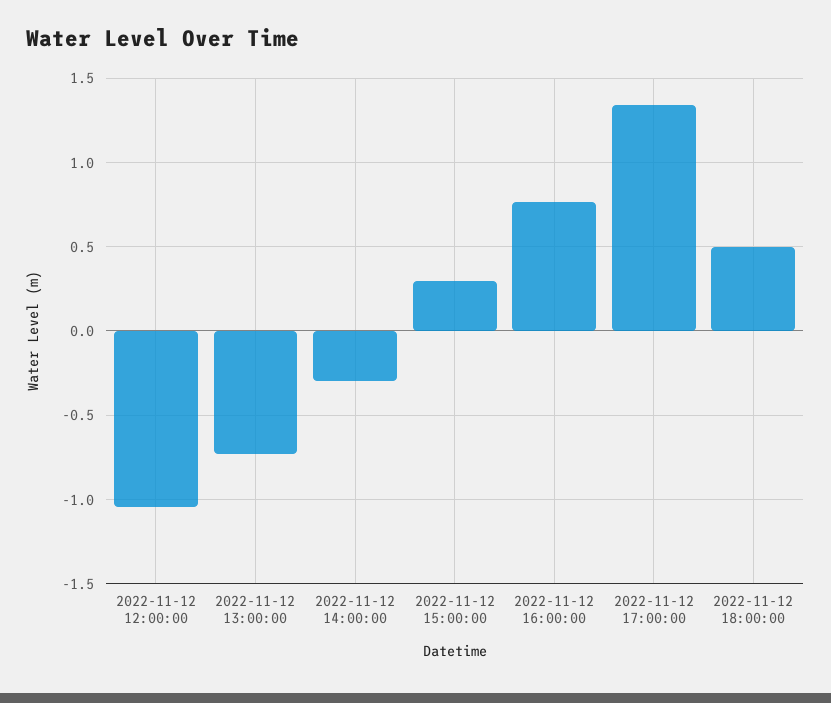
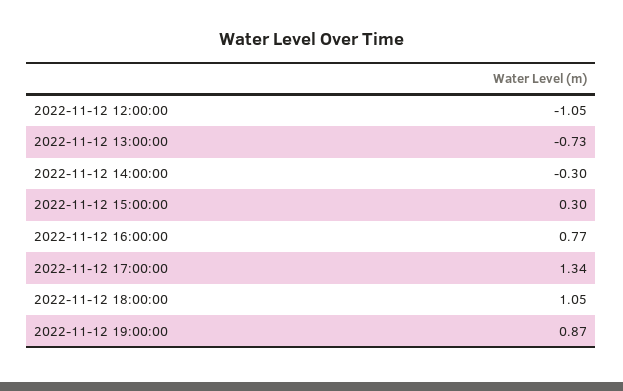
2022-11-12 18:00:00: 0.5 -> 1.05
2022-11-12 19:00:00: none -> 0.87

